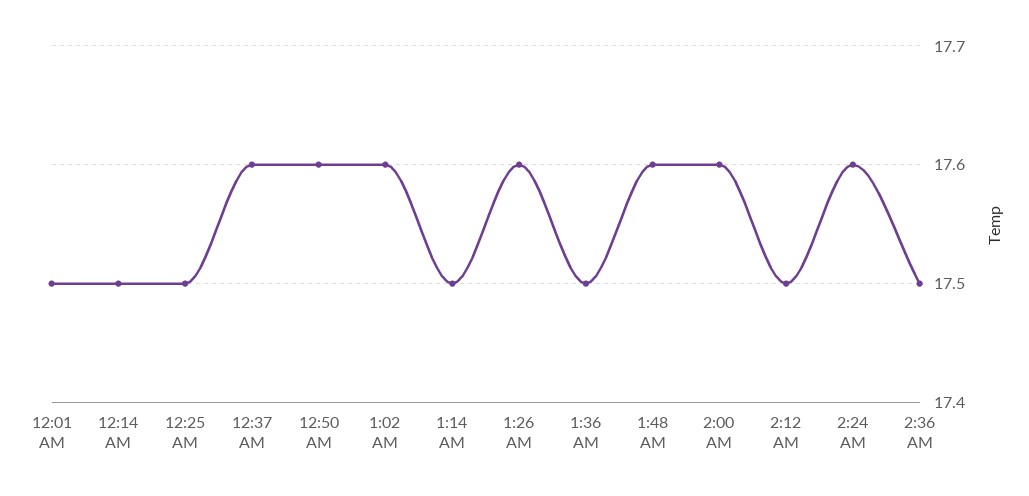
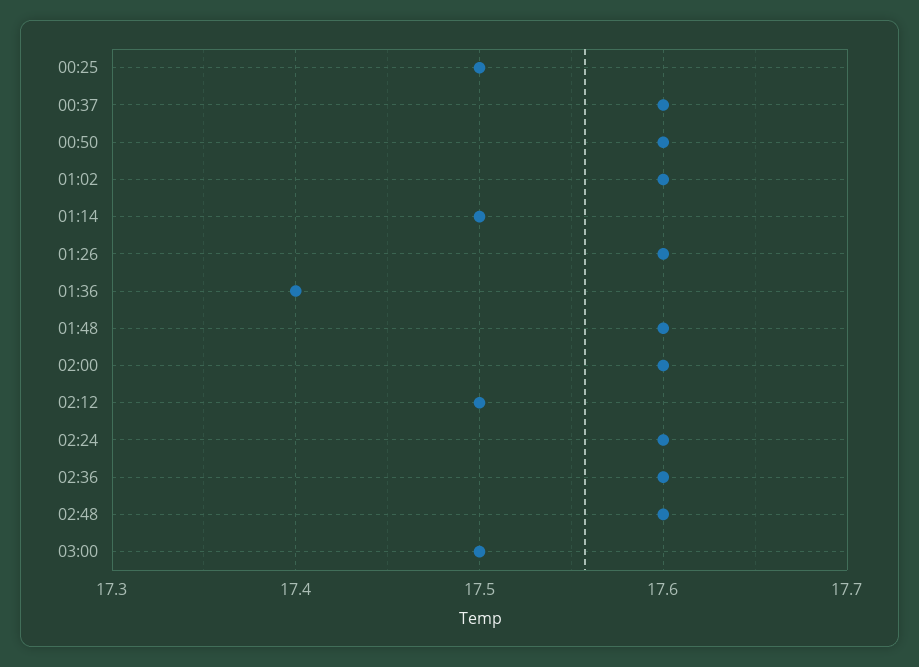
12:01 AM: 17.5 -> none
12:14 AM: 17.5 -> none
1:36 AM: 17.5 -> 17.4
2:36 AM: 17.5 -> 17.6
02:48: none -> 17.6
03:00: none -> 17.5

